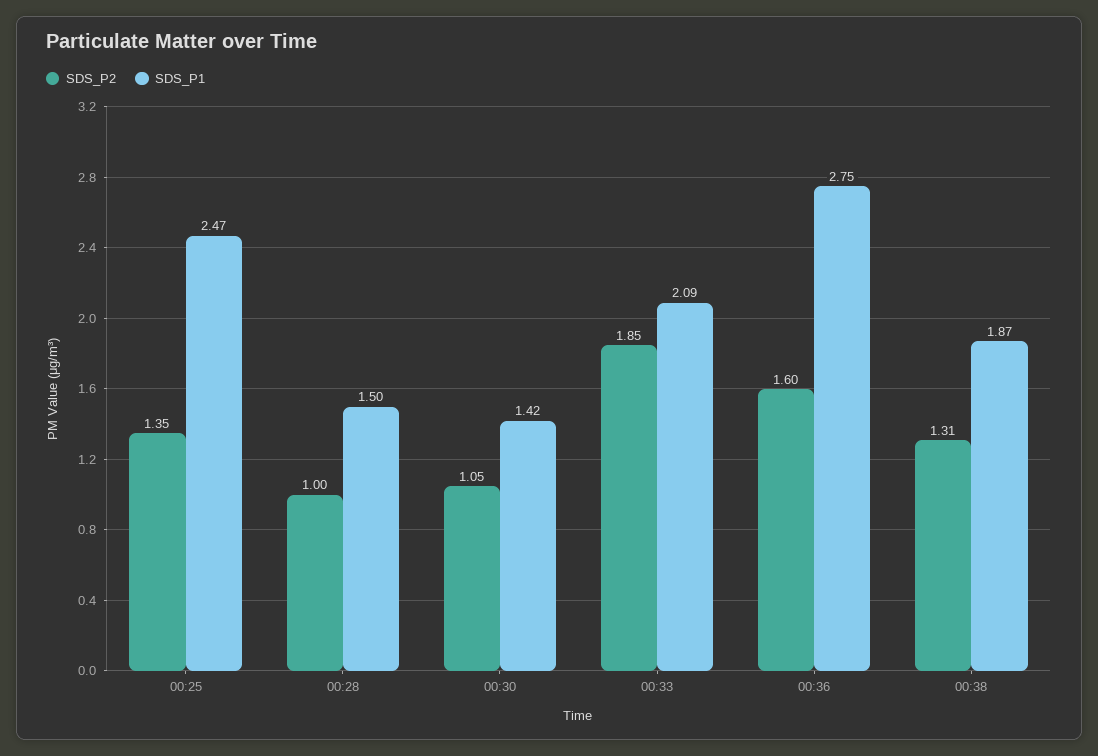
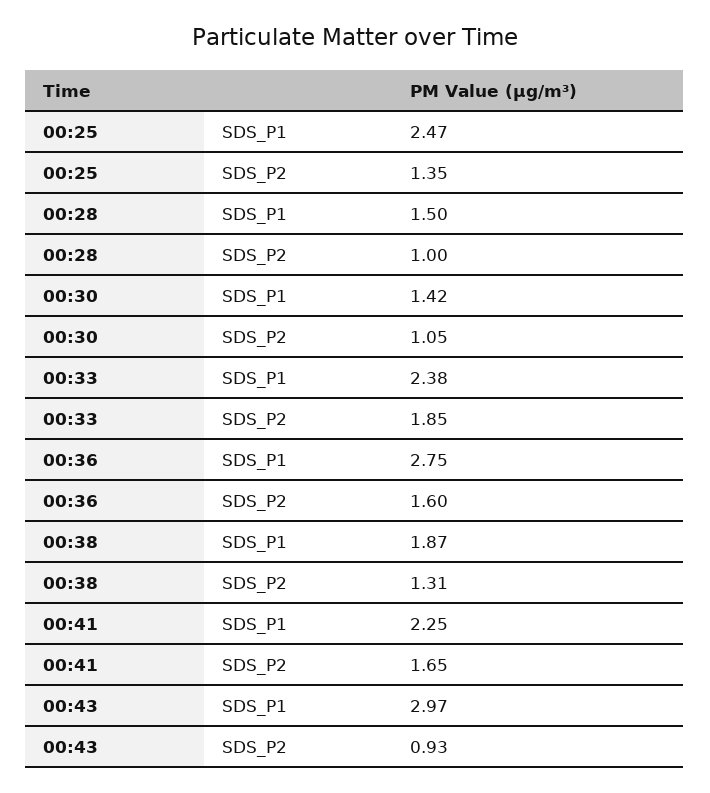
SDS_P1, 00:33: 2.09 -> 2.38
SDS_P1, 00:41: none -> 2.25
SDS_P2, 00:41: none -> 1.65
SDS_P1, 00:43: none -> 2.97
SDS_P2, 00:43: none -> 0.93

